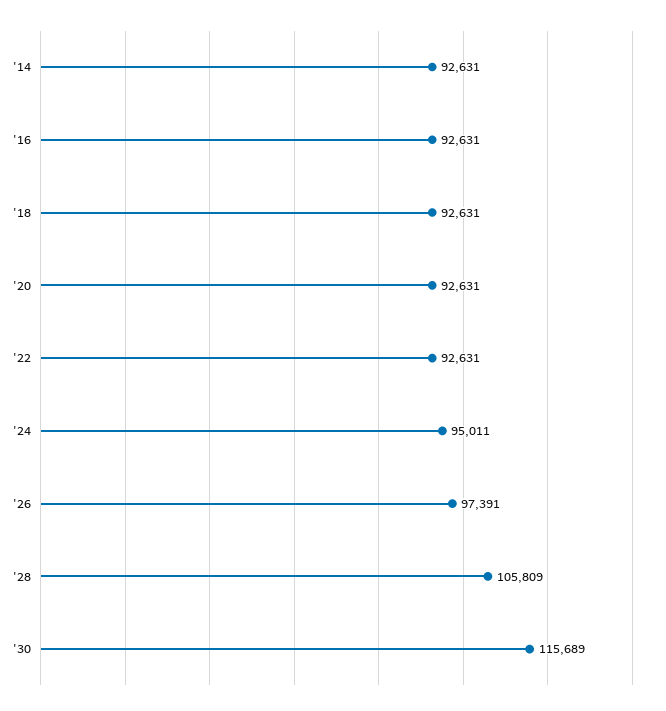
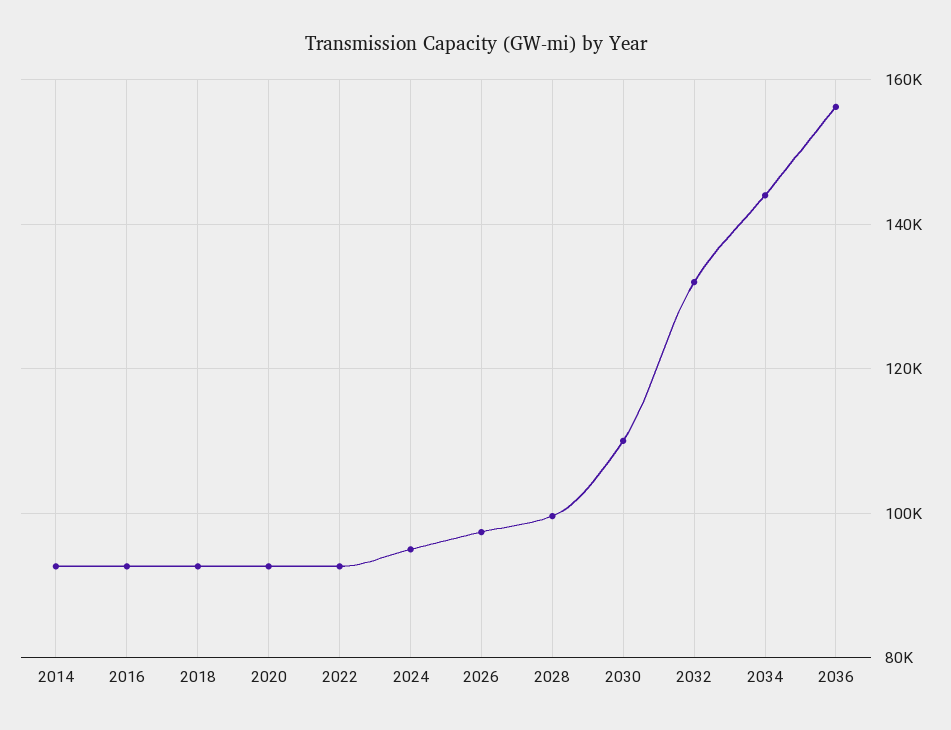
'28: 105809 -> 100000
'30: 115689 -> 110000
2032: none -> 132000
2034: none -> 144000
2036: none -> 156000

